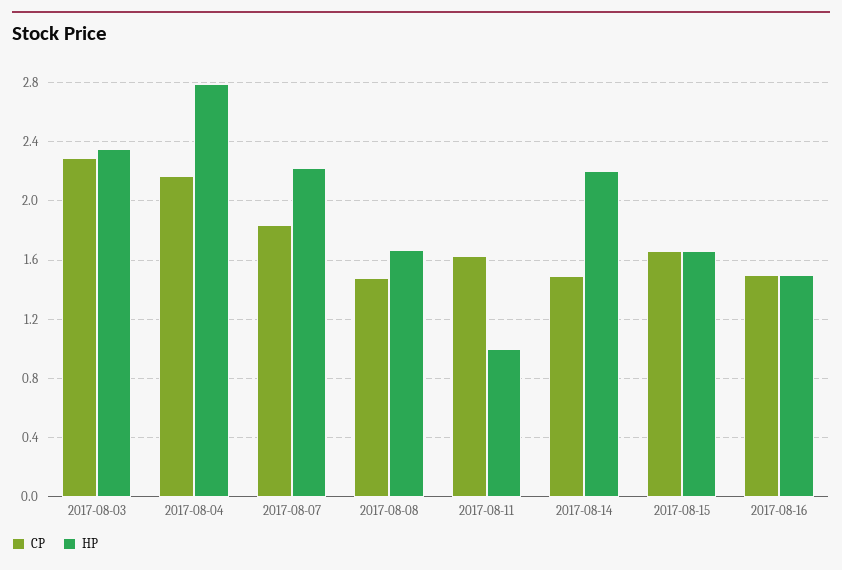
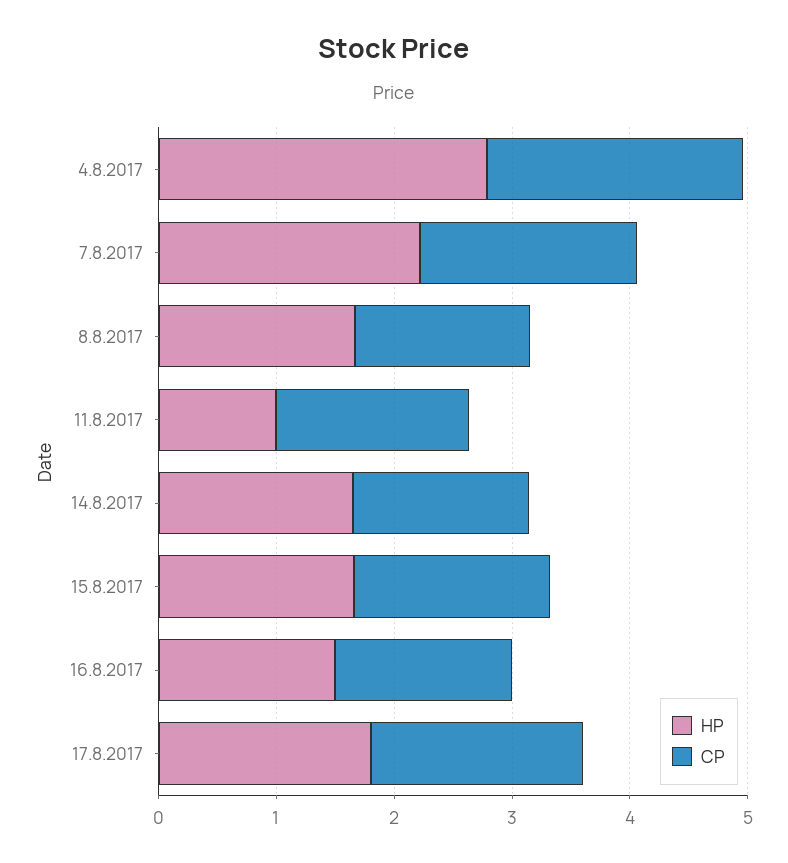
CP, 2017-08-03: 2.3 -> none
HP, 2017-08-03: 2.35 -> none
HP, 2017-08-14: 2.2 -> 1.6
HP, 17.8.2017: none -> 1.8
CP, 17.8.2017: none -> 1.8

